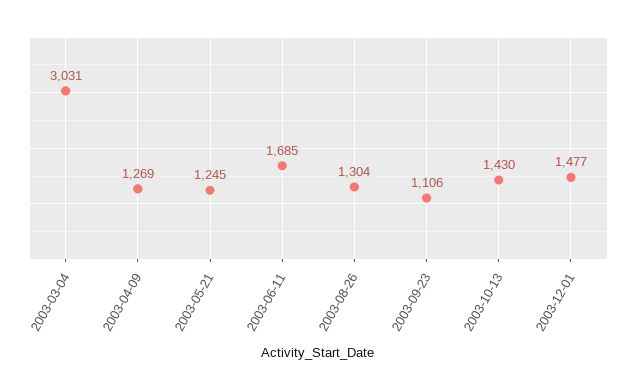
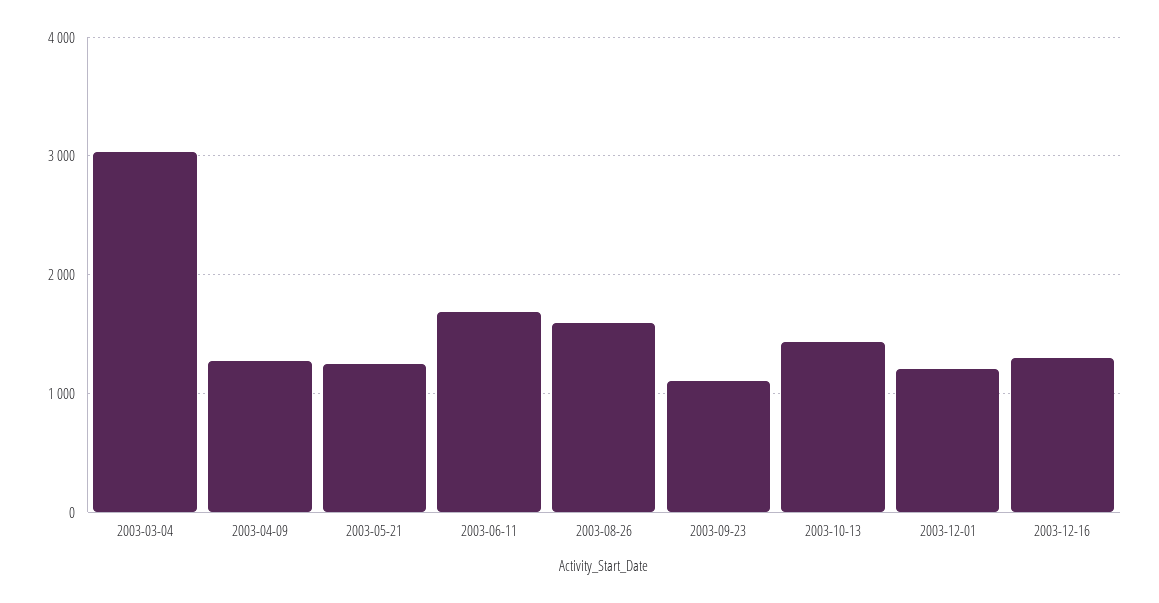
2003-08-26: 1304 -> 1600
2003-12-01: 1477 -> 1200
2003-12-16: none -> 1300

